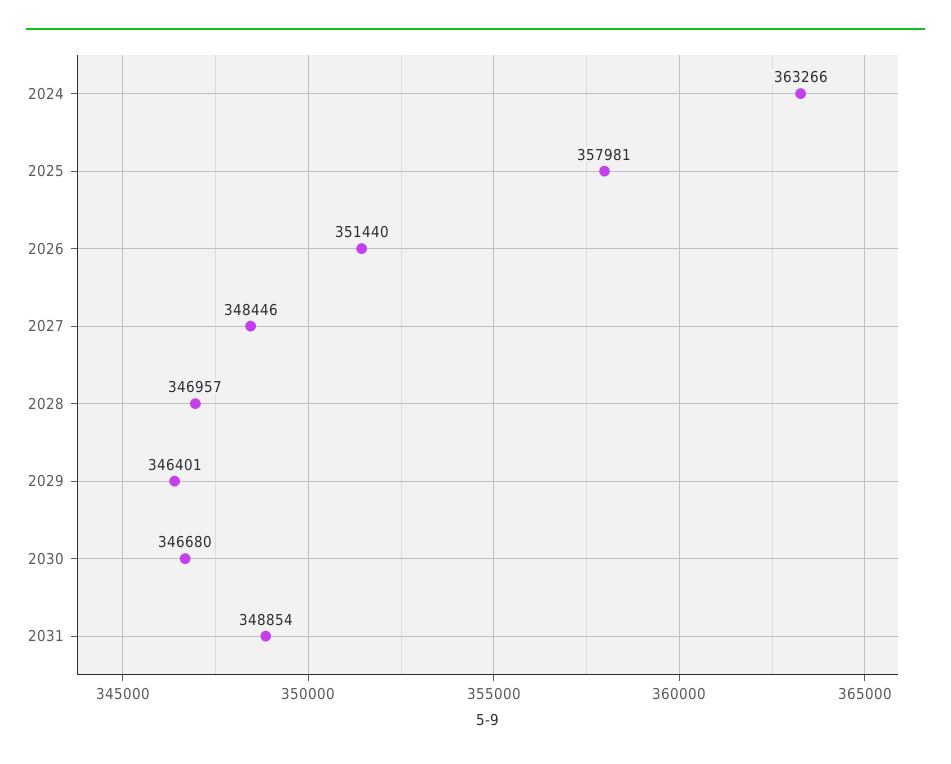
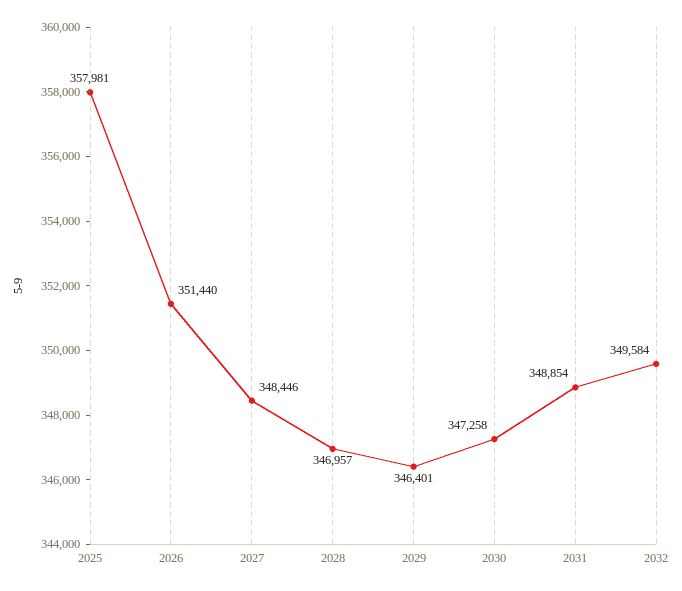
2024: 363266 -> none
2030: 346680 -> 347258
2032: none -> 349584

